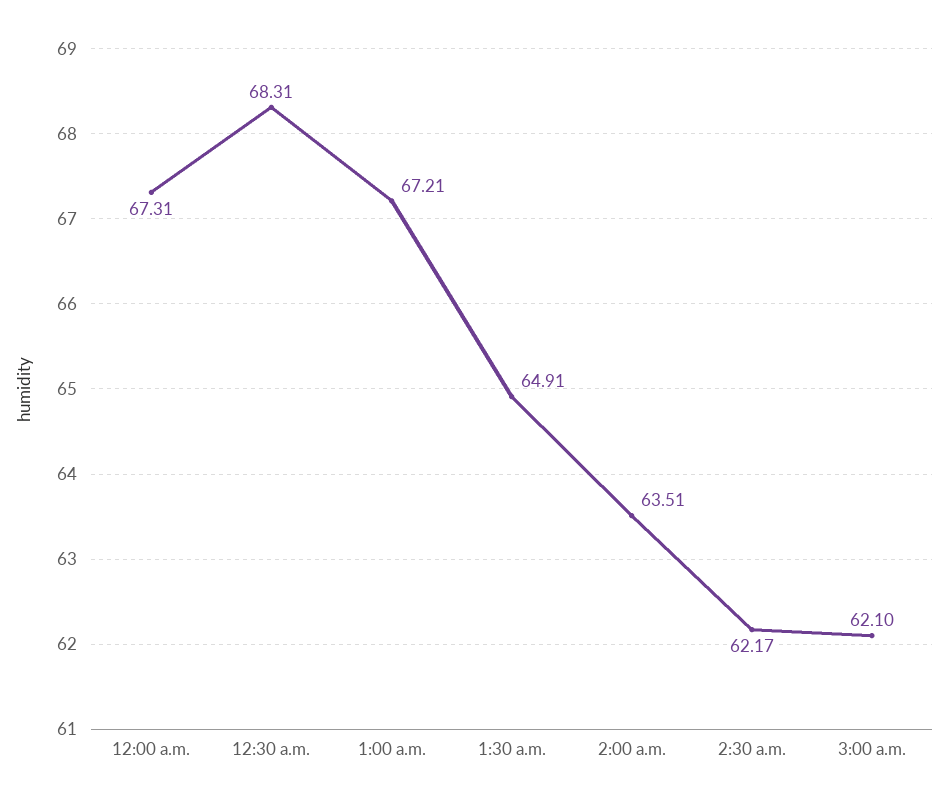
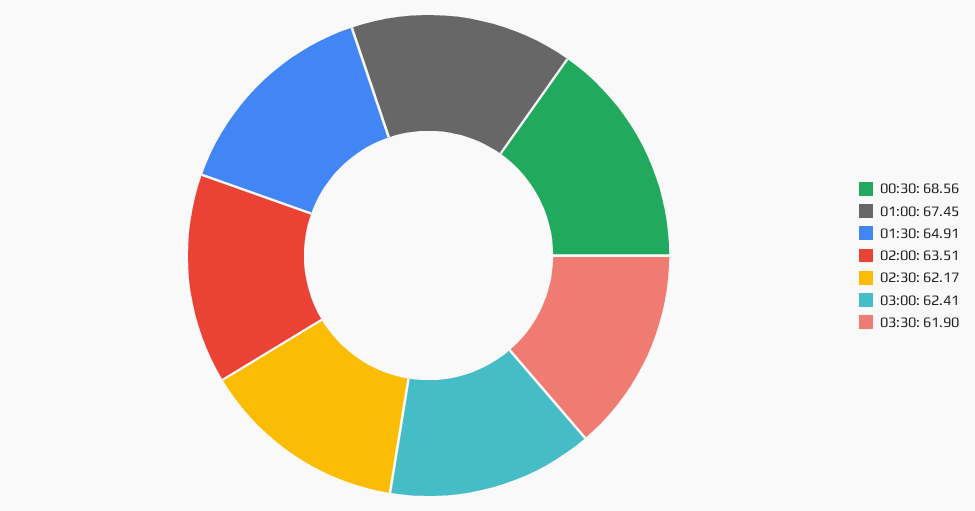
12:00 a.m.: 67.31 -> none
12:30 a.m.: 68.31 -> 68.56
1:00 a.m.: 67.21 -> 67.45
3:00 a.m.: 62.1 -> 62.41
03:30: none -> 61.9

